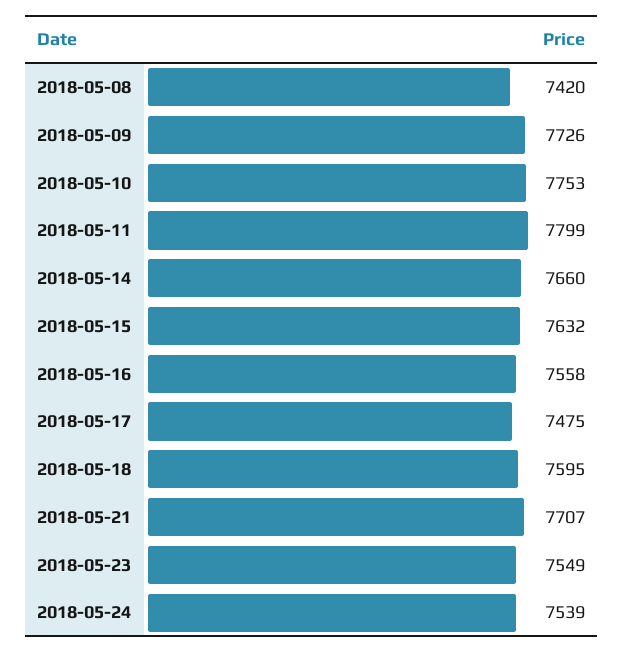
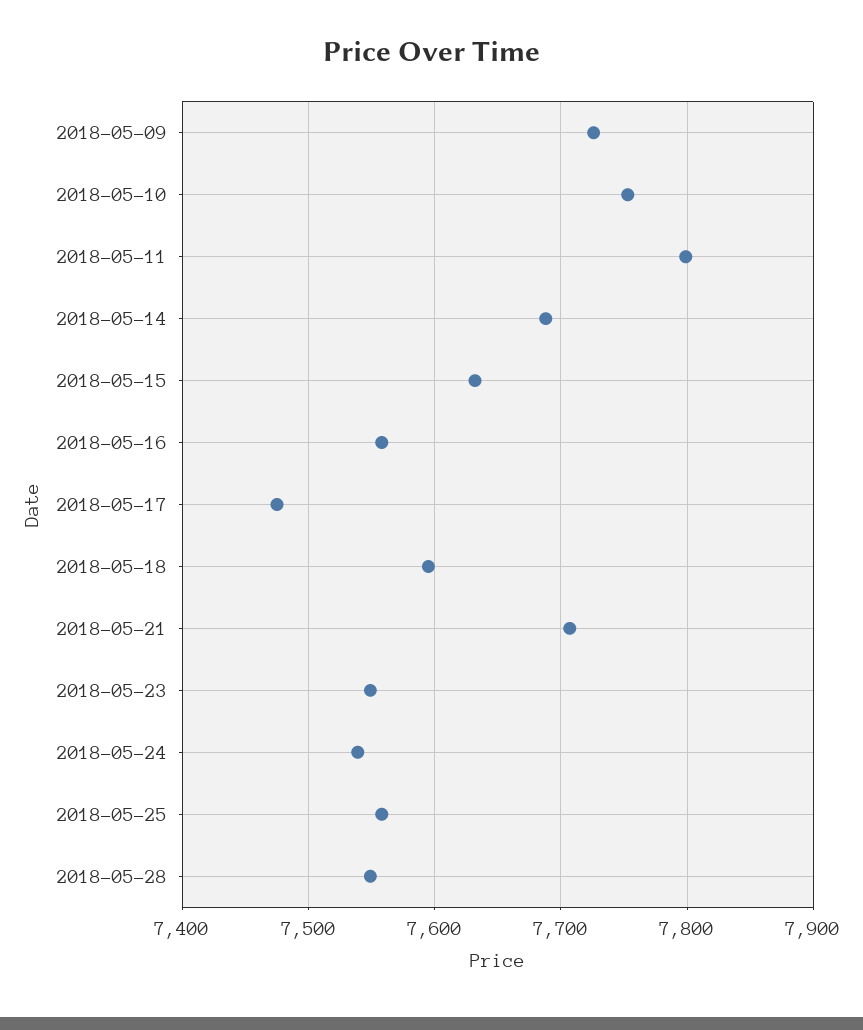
2018-05-08: 7420 -> none
2018-05-14: 7660 -> 7690
2018-05-25: none -> 7560
2018-05-28: none -> 7550

